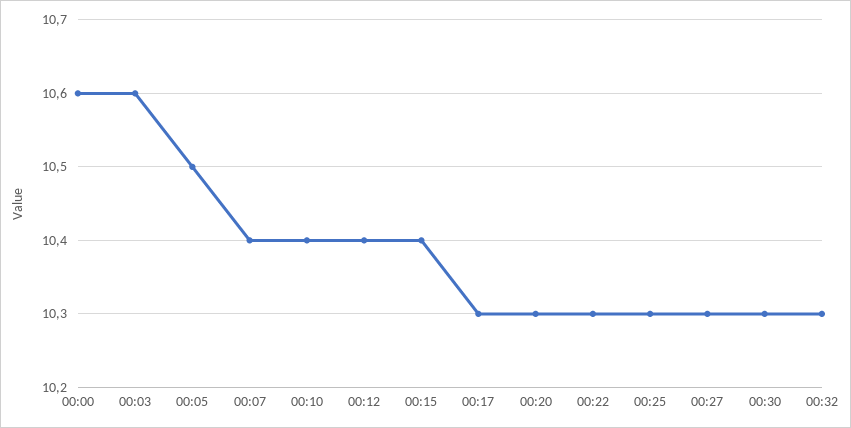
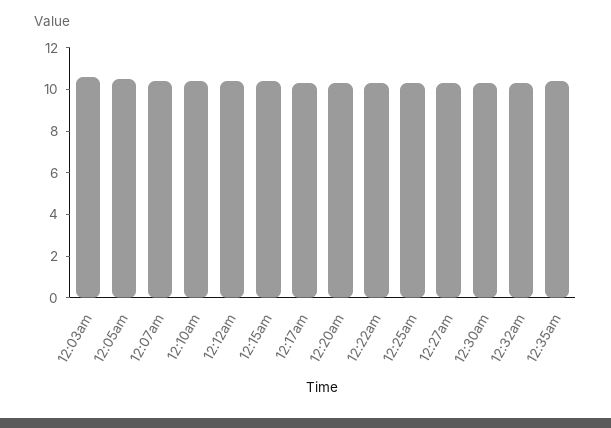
00:00: 10.6 -> none
12:35am: none -> 10.5

